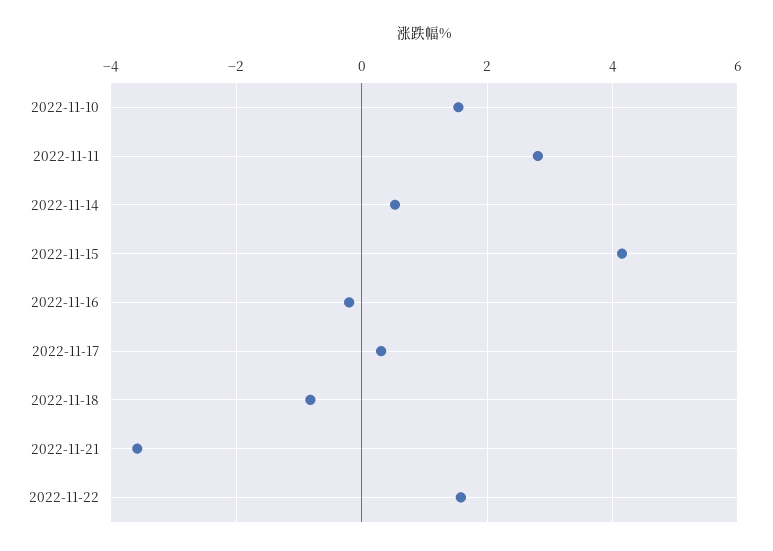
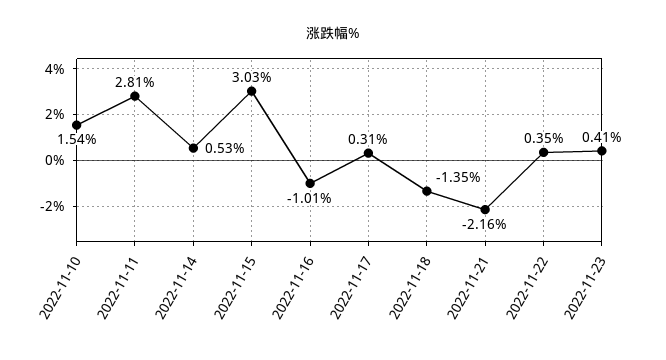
2022-11-15: 4.2 -> 3.03
2022-11-16: -0.2 -> -1.01
2022-11-18: -0.8 -> -1.35
2022-11-21: -3.6 -> -2.16
2022-11-22: 1.6 -> 0.35
2022-11-23: none -> 0.41

